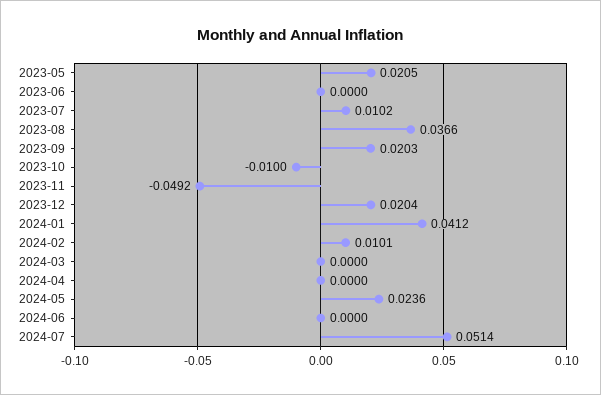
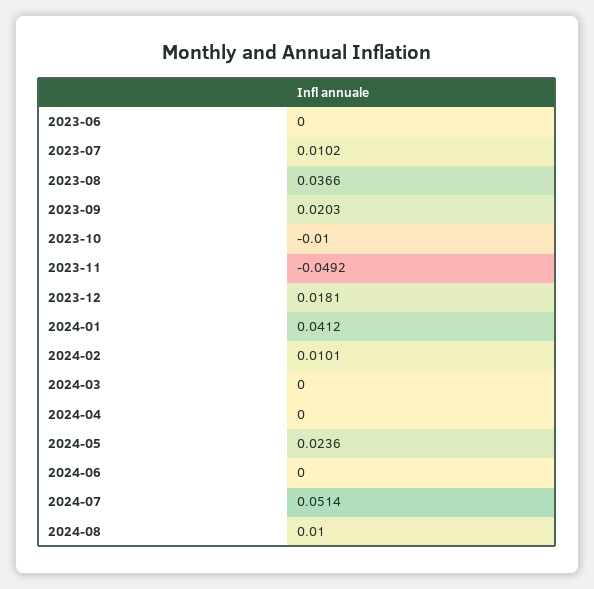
2023-05: 0.0205 -> none
2023-12: 0.0204 -> 0.0181
2024-08: none -> 0.01

